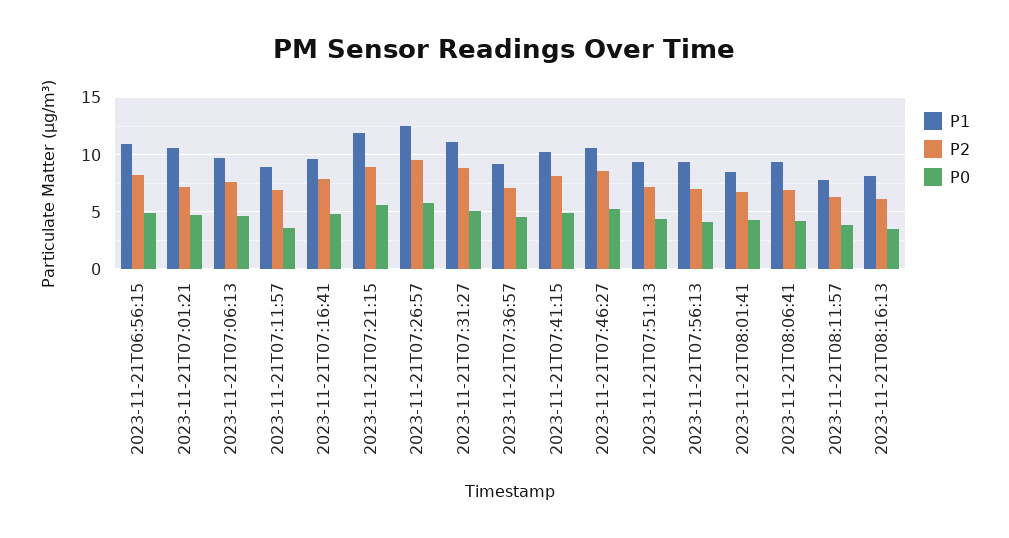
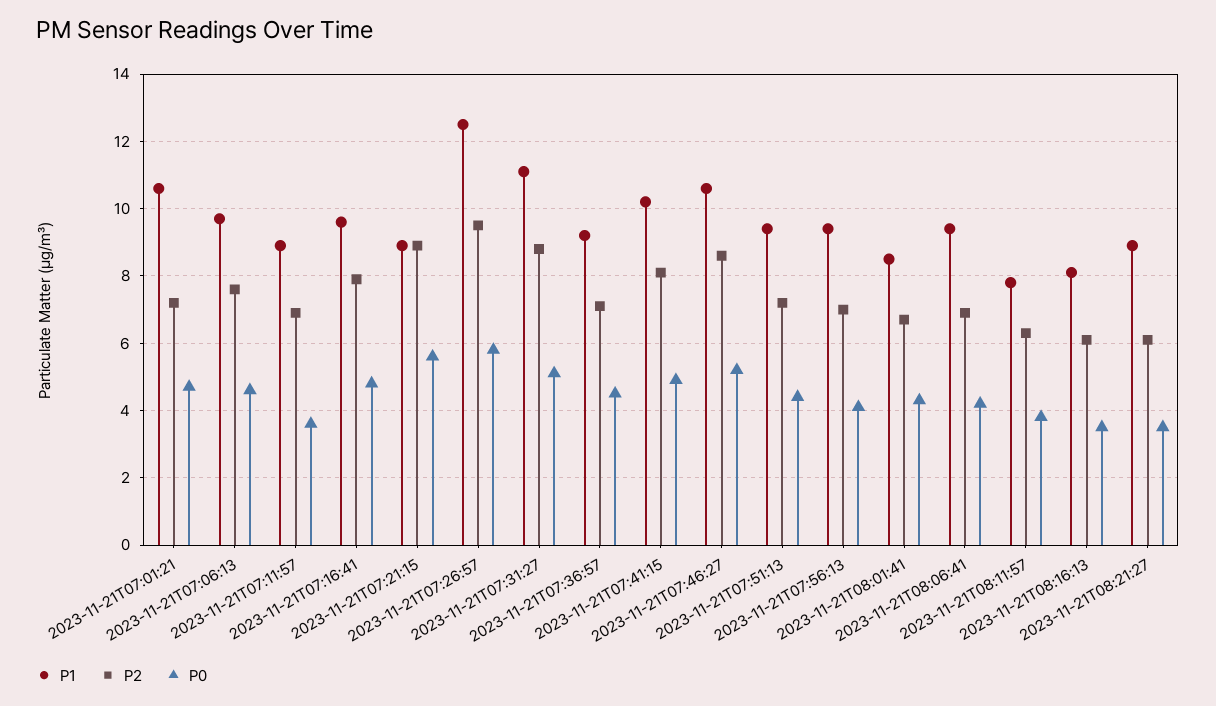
P1, 2023-11-21T06:56:15: 11 -> none
P2, 2023-11-21T06:56:15: 8 -> none
P0, 2023-11-21T06:56:15: 5 -> none
P1, 2023-11-21T07:21:15: 12 -> 9
P1, 2023-11-21T08:21:27: none -> 9
P2, 2023-11-21T08:21:27: none -> 6
P0, 2023-11-21T08:21:27: none -> 3.5

